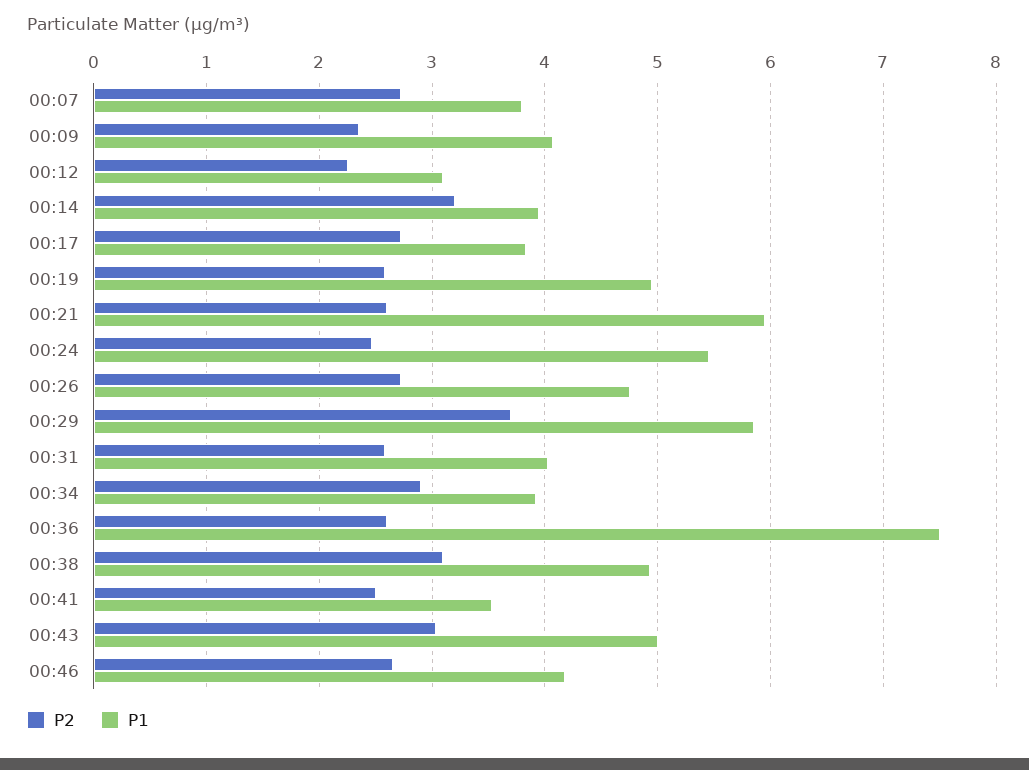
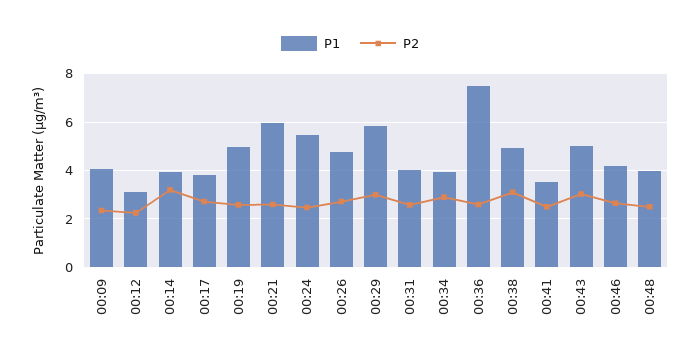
P2, 00:07: 2.7 -> none
P1, 00:07: 3.8 -> none
P2, 00:29: 3.7 -> 3
P1, 00:48: none -> 4
P2, 00:48: none -> 2.5

